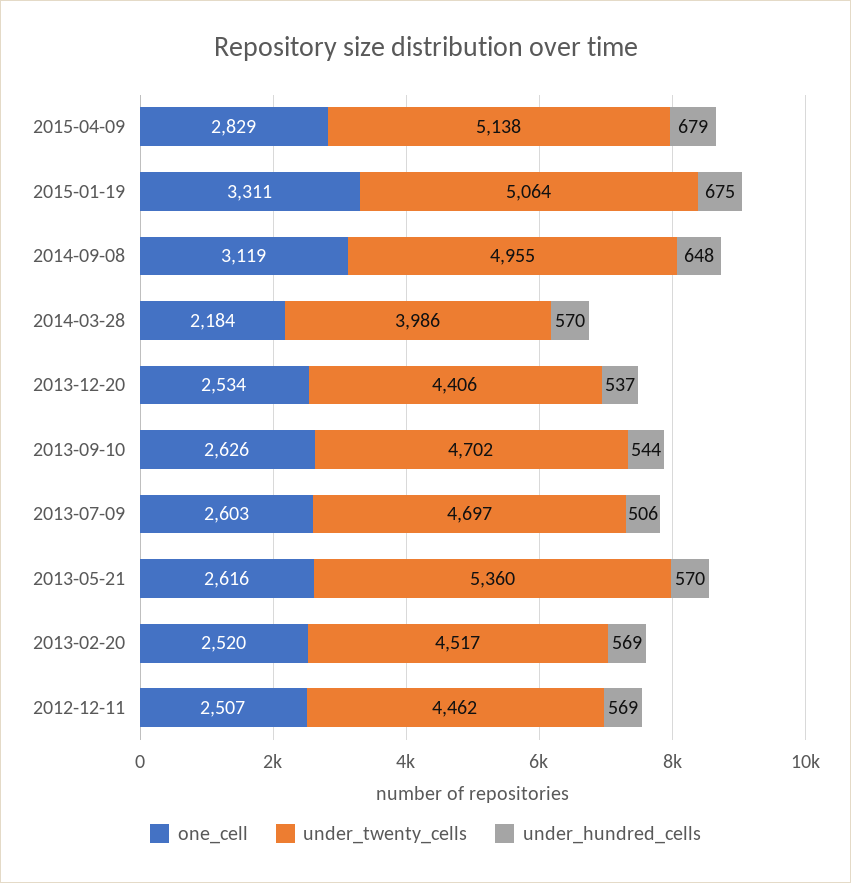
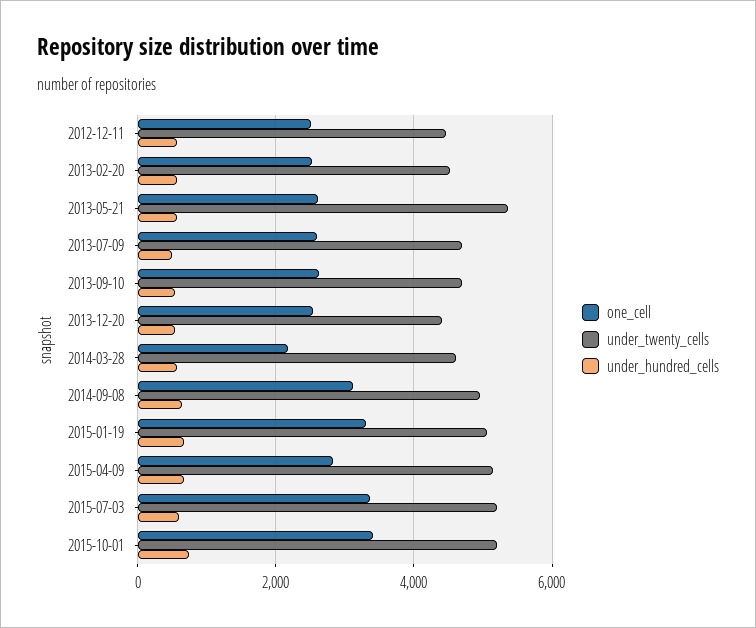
under_twenty_cells, 2014-03-28: 3986 -> 4600
one_cell, 2015-07-03: none -> 3400
under_twenty_cells, 2015-07-03: none -> 5200
under_hundred_cells, 2015-07-03: none -> 600
one_cell, 2015-10-01: none -> 3400
under_twenty_cells, 2015-10-01: none -> 5200
under_hundred_cells, 2015-10-01: none -> 800

